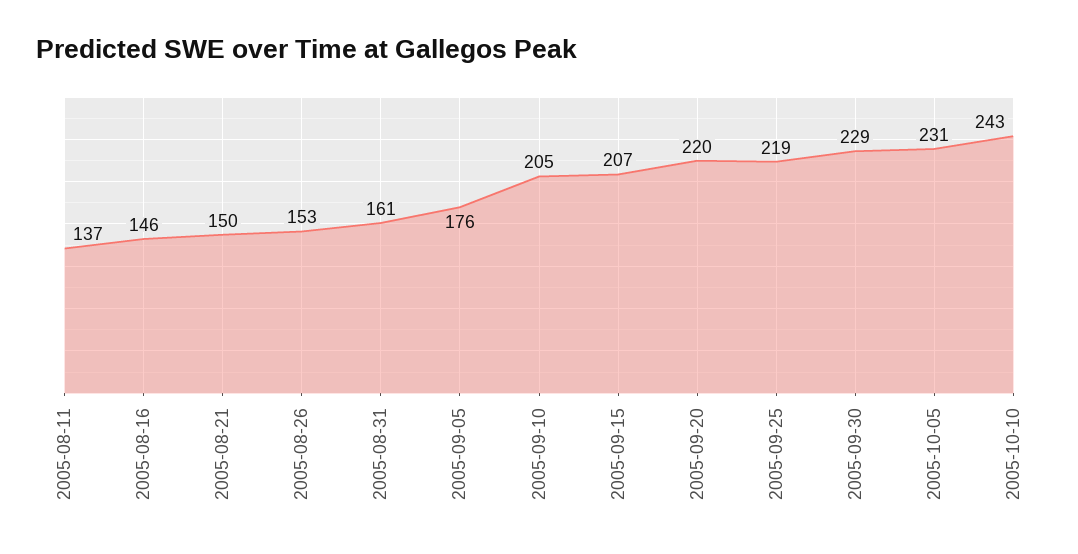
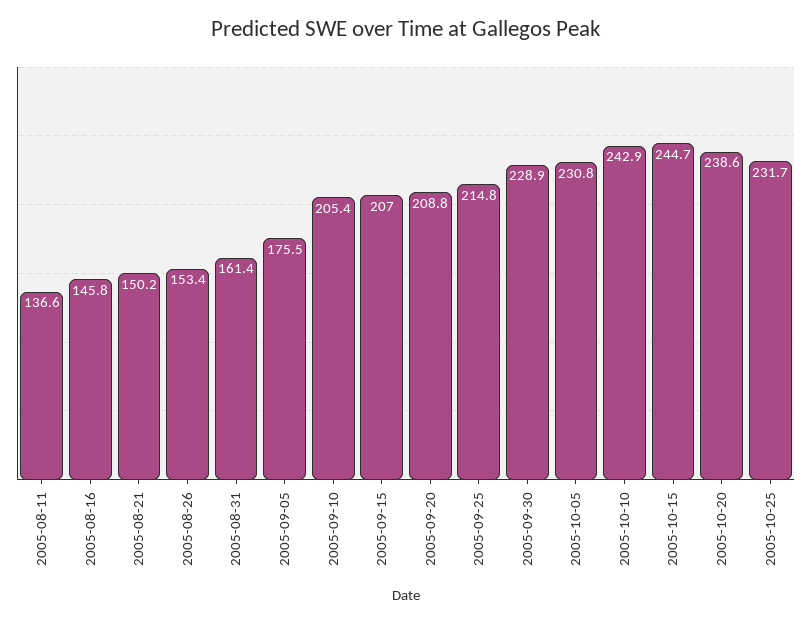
2005-09-20: 220 -> 208.8
2005-09-25: 219 -> 214.8
2005-10-15: none -> 244.7
2005-10-20: none -> 238.6
2005-10-25: none -> 231.7

